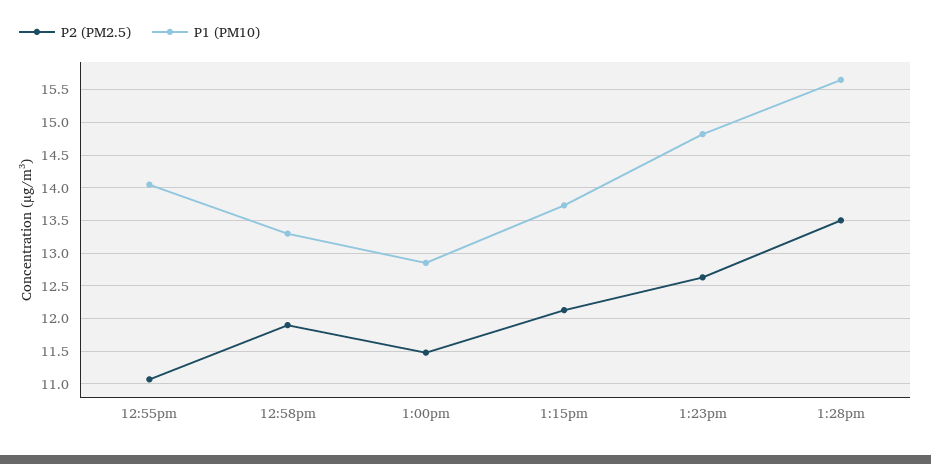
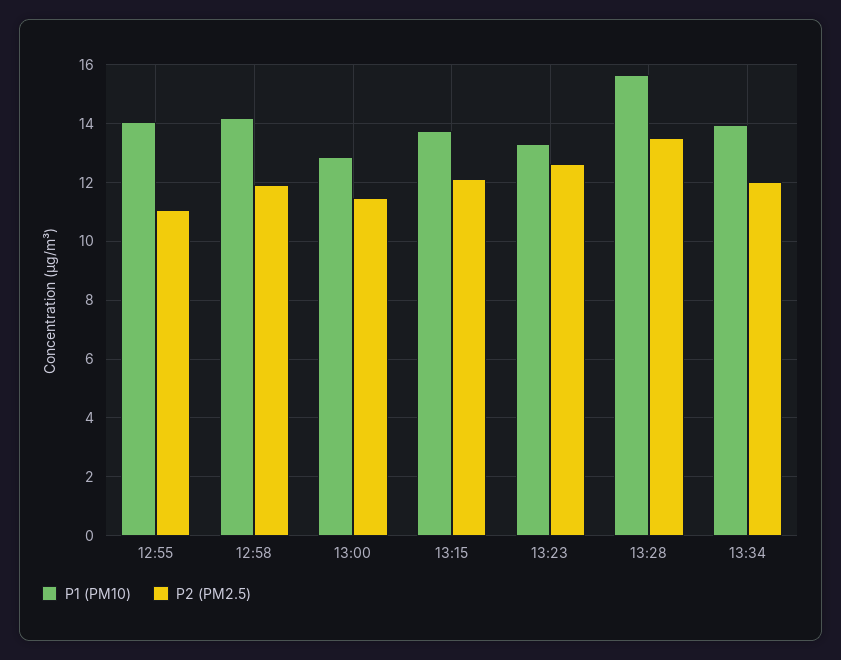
P1 (PM10), 12:58pm: 13.3 -> 14.25
P1 (PM10), 1:23pm: 14.8 -> 13.25
P1 (PM10), 13:34: none -> 14
P2 (PM2.5), 13:34: none -> 12

